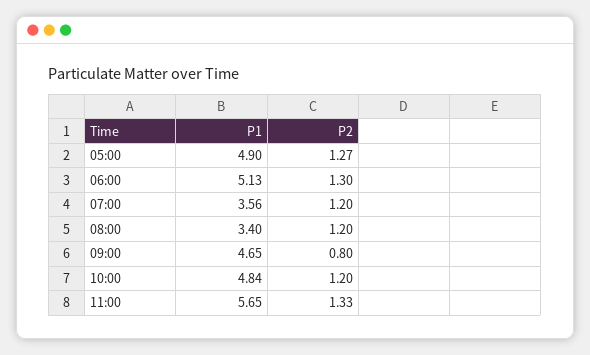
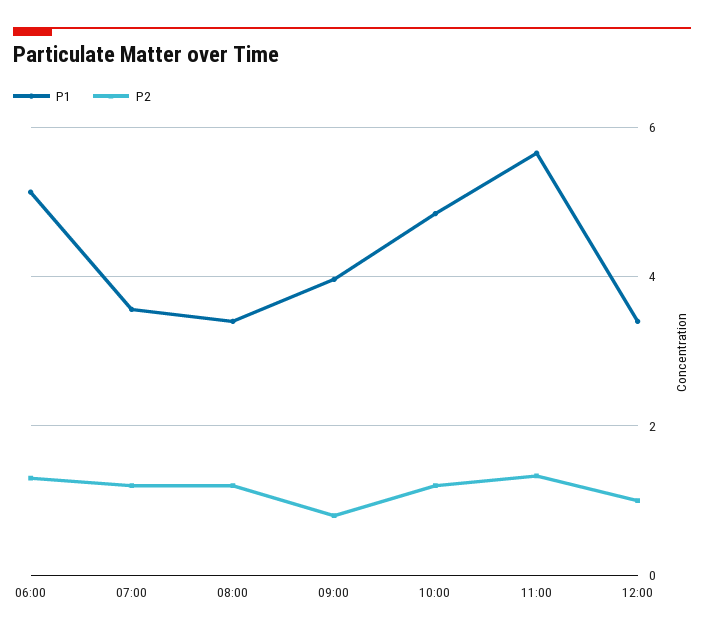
P1, 05:00: 4.9 -> none
P2, 05:00: 1.27 -> none
P1, 09:00: 4.65 -> 4
P1, 12:00: none -> 3.4
P2, 12:00: none -> 1

